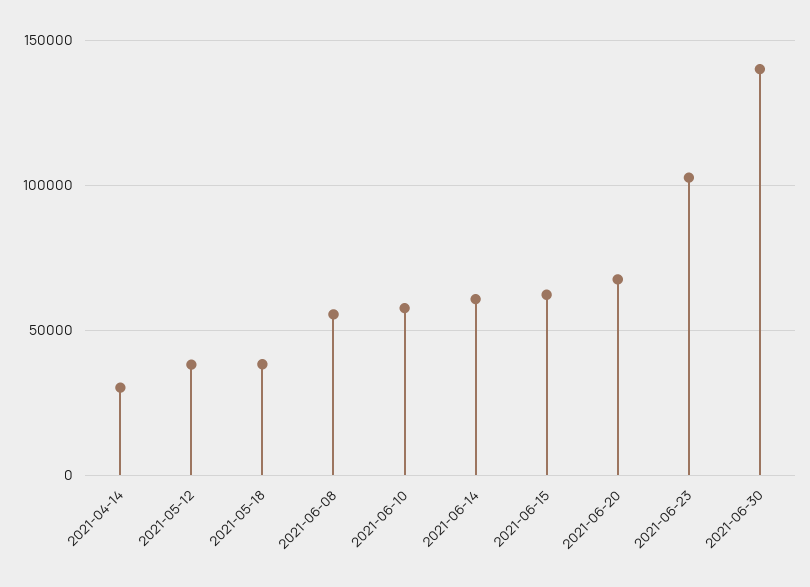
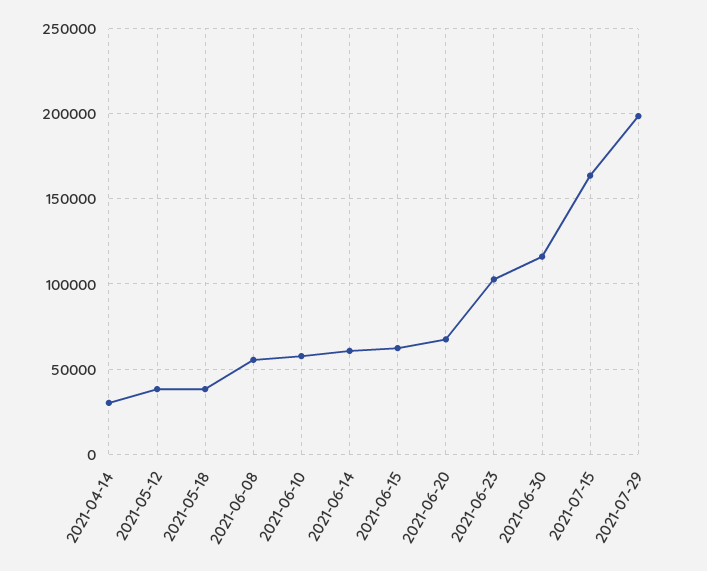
2021-06-30: 140000 -> 115000
2021-07-15: none -> 165000
2021-07-29: none -> 200000

